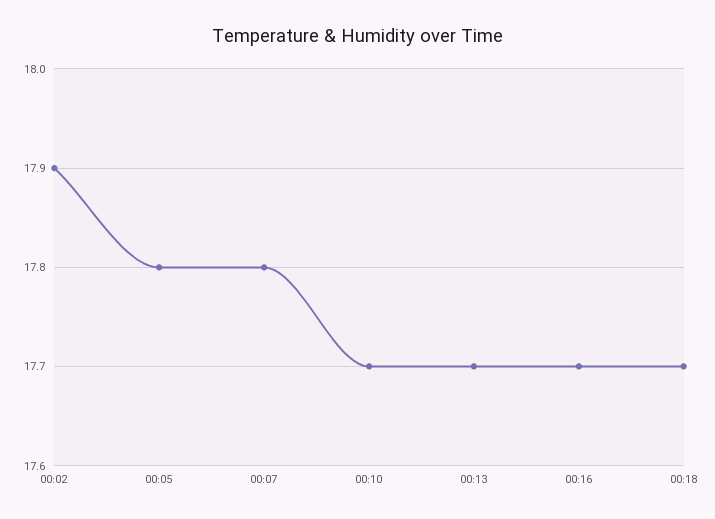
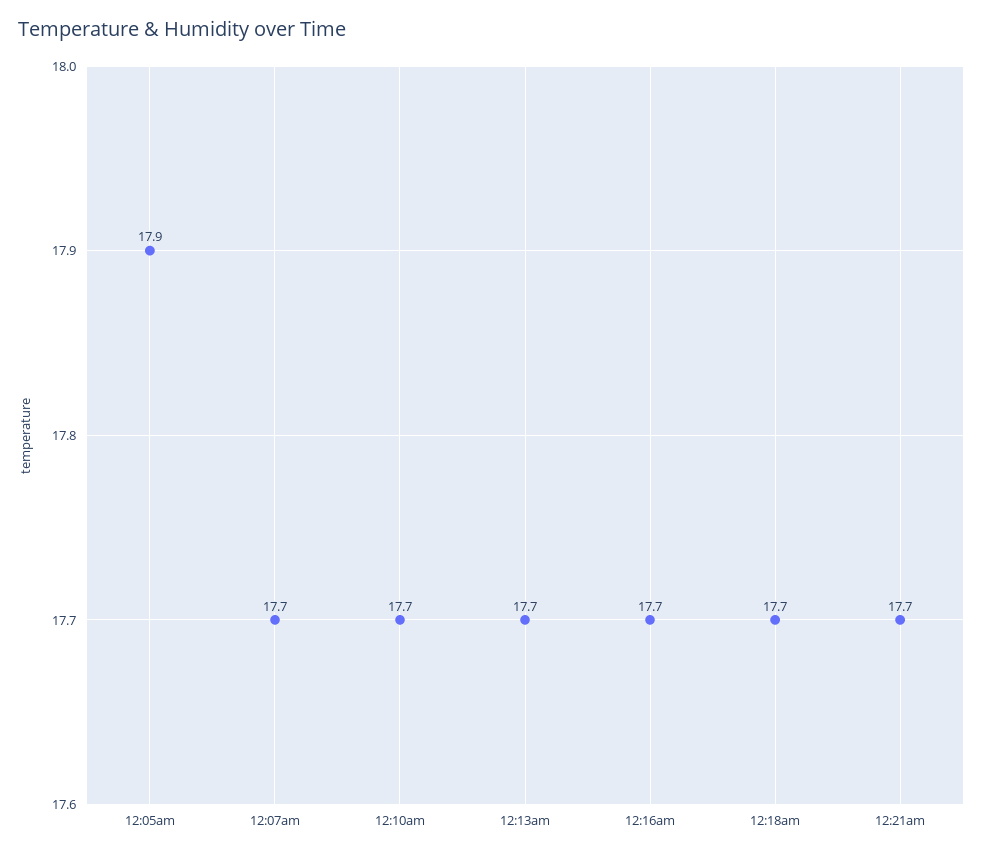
00:02: 17.9 -> none
00:05: 17.8 -> 17.9
00:07: 17.8 -> 17.7
12:21am: none -> 17.7

